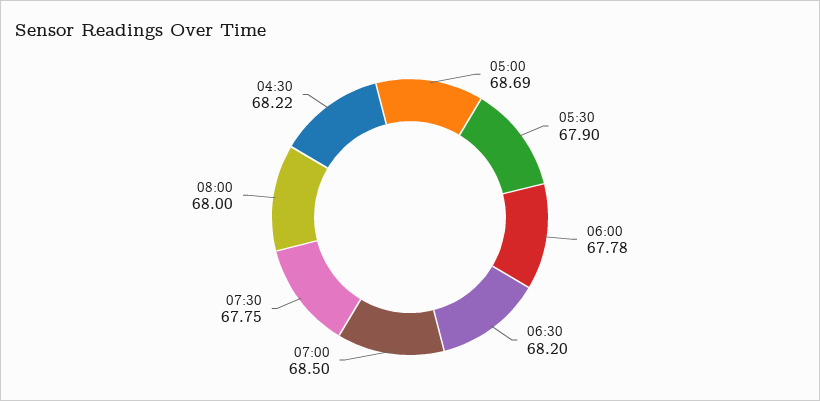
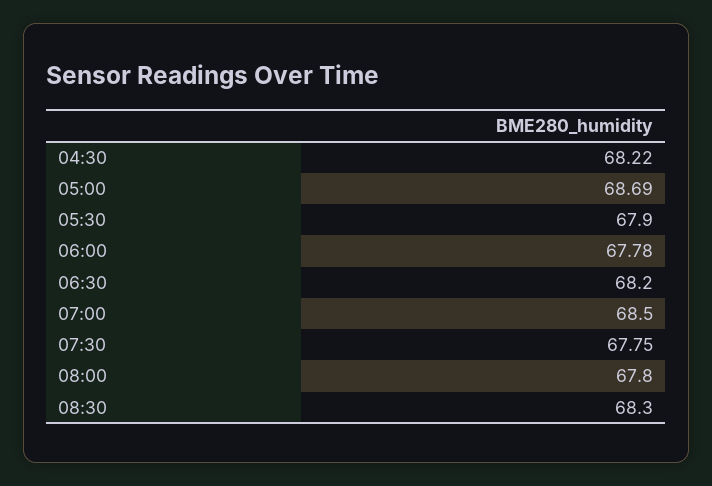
08:00: 68 -> 67.8
08:30: none -> 68.3

